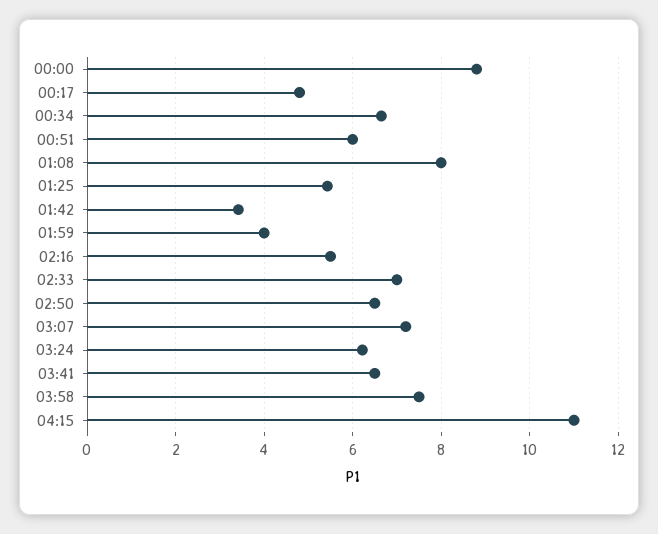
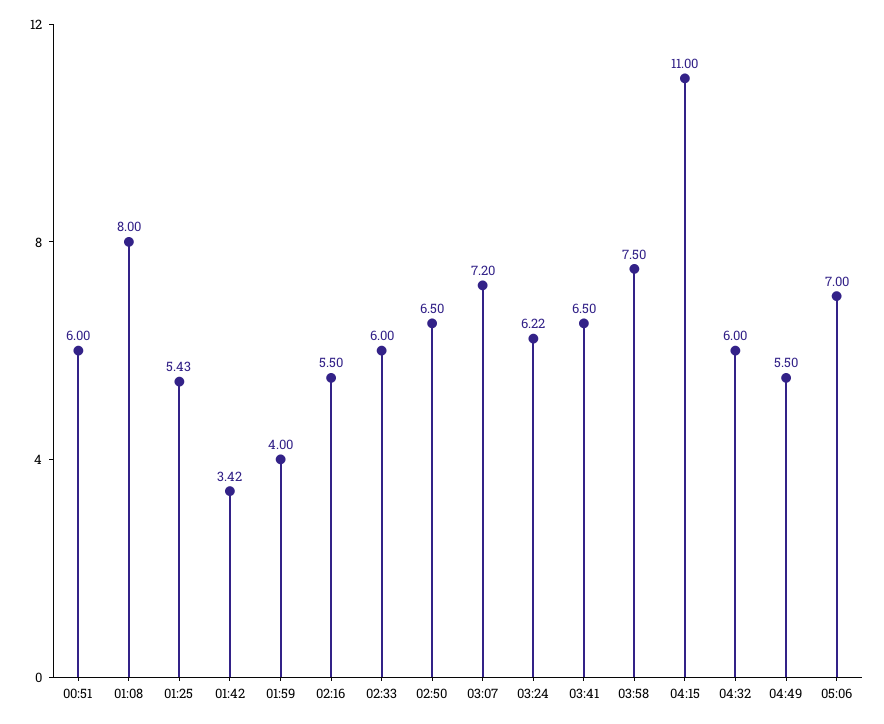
00:00: 8.8 -> none
00:17: 4.8 -> none
00:34: 6.6 -> none
02:33: 7 -> 6
04:32: none -> 6
04:49: none -> 5.5
05:06: none -> 7

